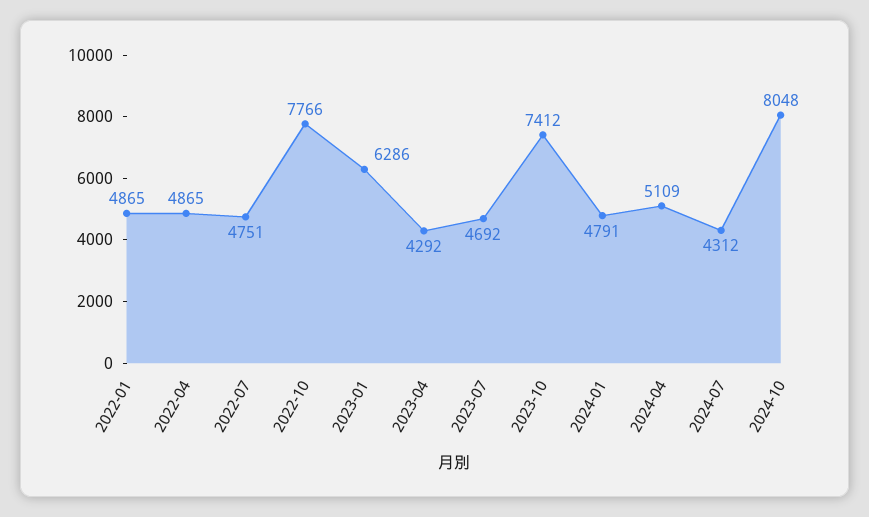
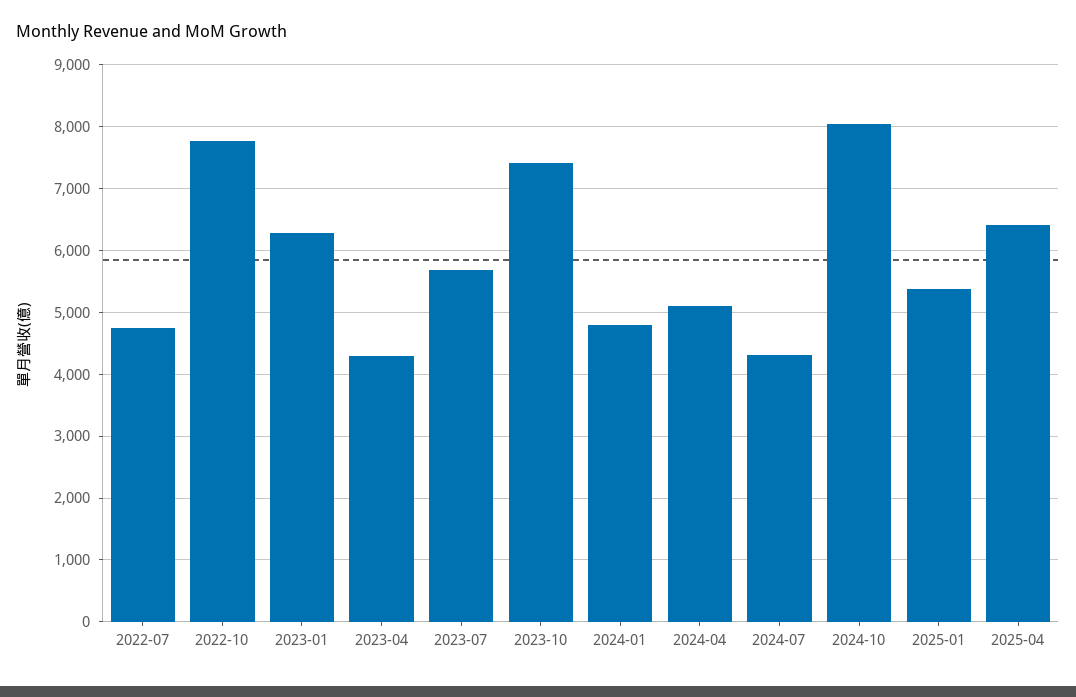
2022-01: 4865 -> none
2022-04: 4865 -> none
2023-07: 4692 -> 5700
2025-01: none -> 5400
2025-04: none -> 6400

